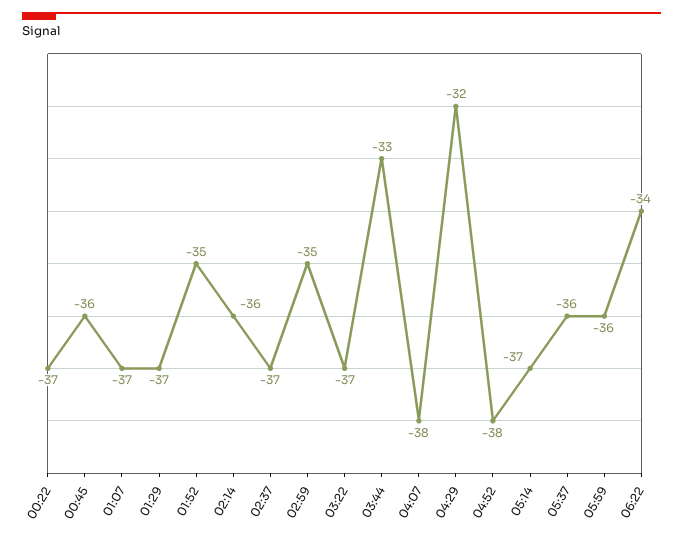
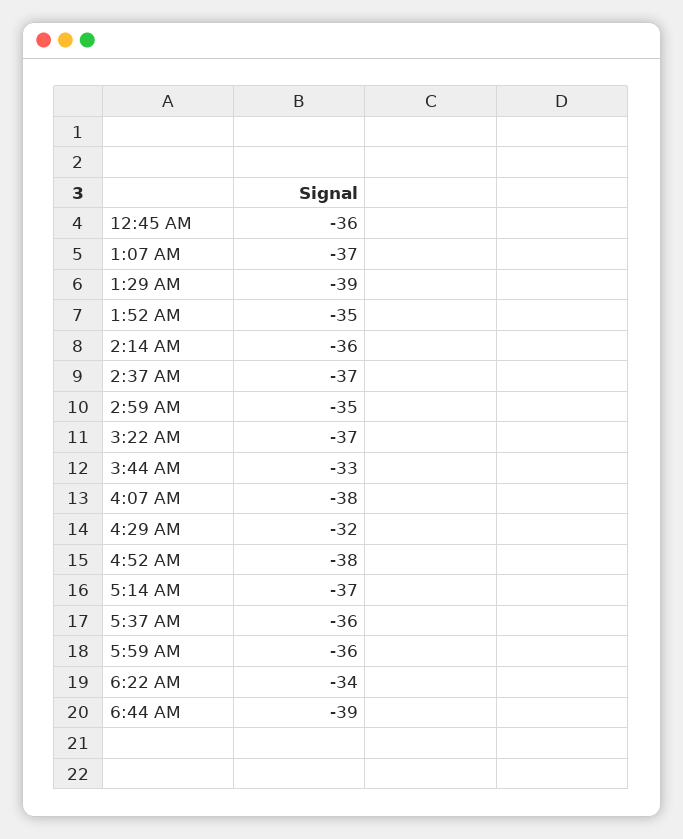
00:22: -37 -> none
01:29: -37 -> -39
6:44 AM: none -> -39

